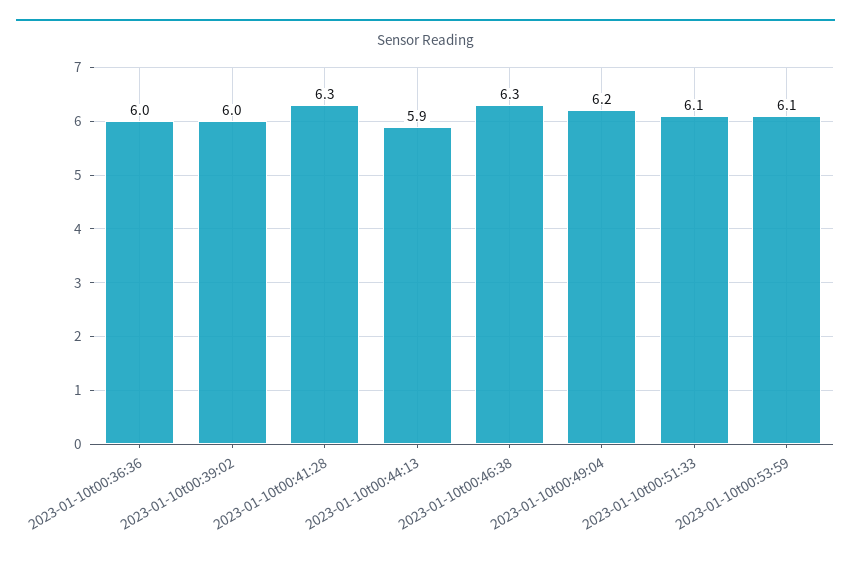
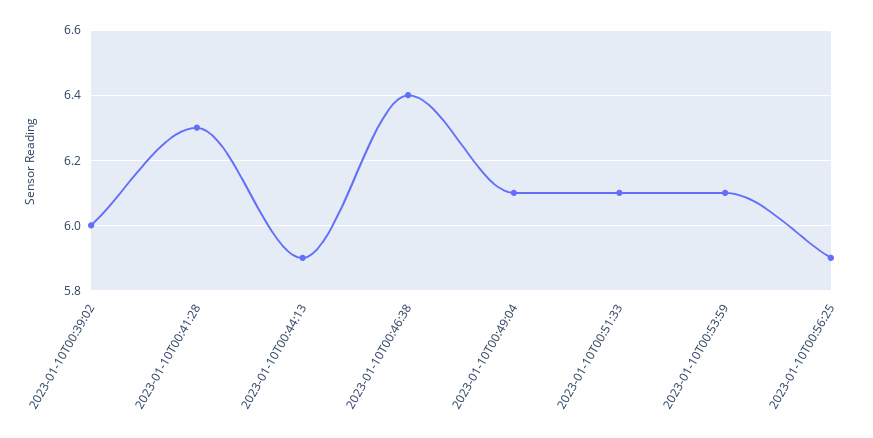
2023-01-10t00:36:36: 6 -> none
2023-01-10t00:46:38: 6.3 -> 6.4
2023-01-10t00:49:04: 6.2 -> 6.1
2023-01-10T00:56:25: none -> 5.9

